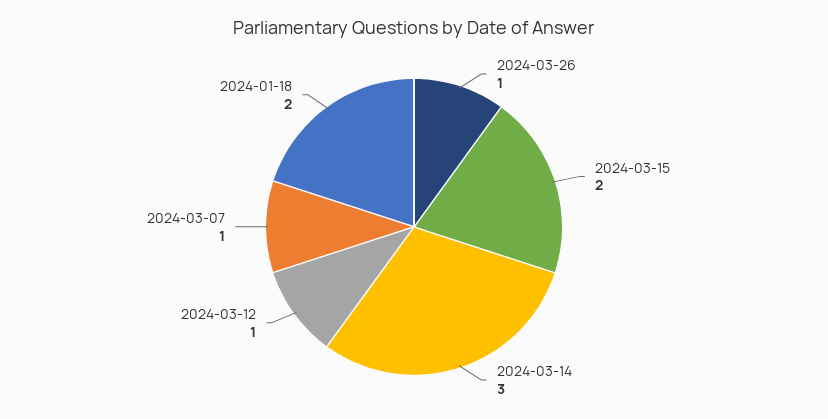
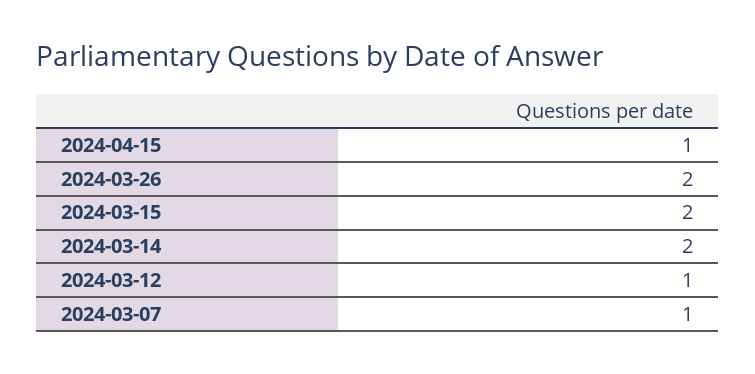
2024-03-26: 1 -> 2
2024-03-14: 3 -> 2
2024-01-18: 2 -> none
2024-04-15: none -> 1

